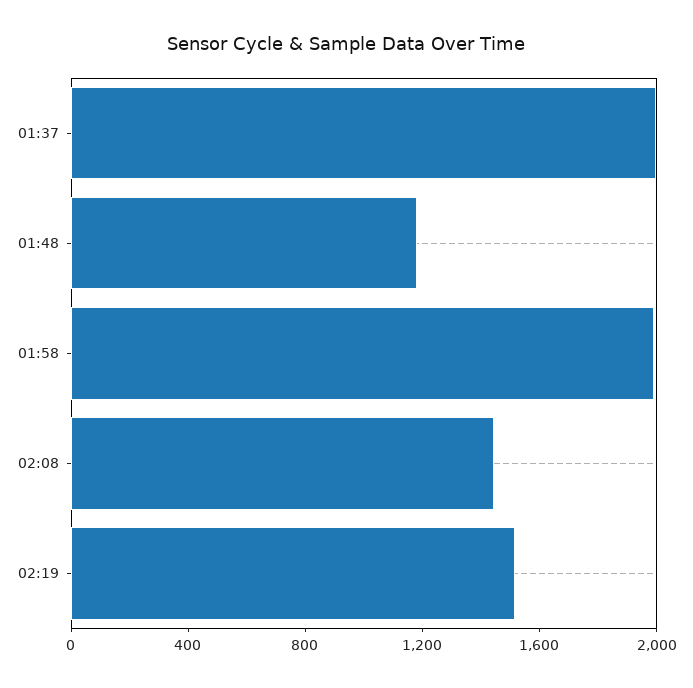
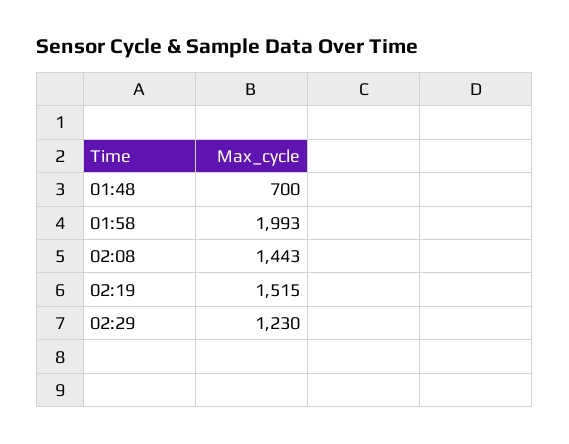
01:37: 2000 -> none
01:48: 1200 -> 700
02:29: none -> 1230

